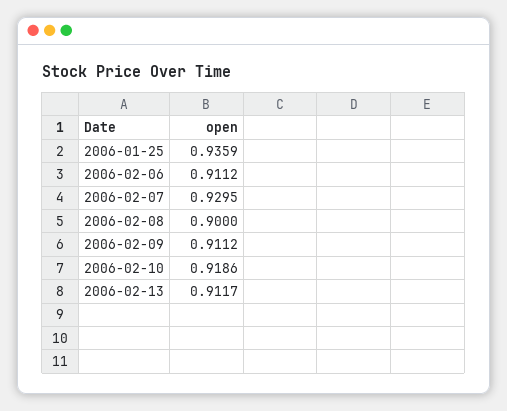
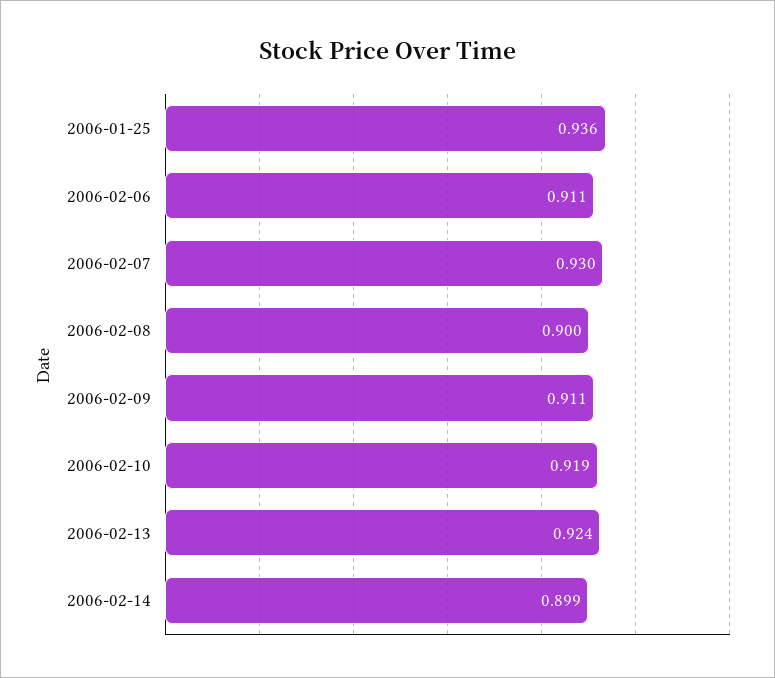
2006-02-13: 0.9117 -> 0.924
2006-02-14: none -> 0.899

